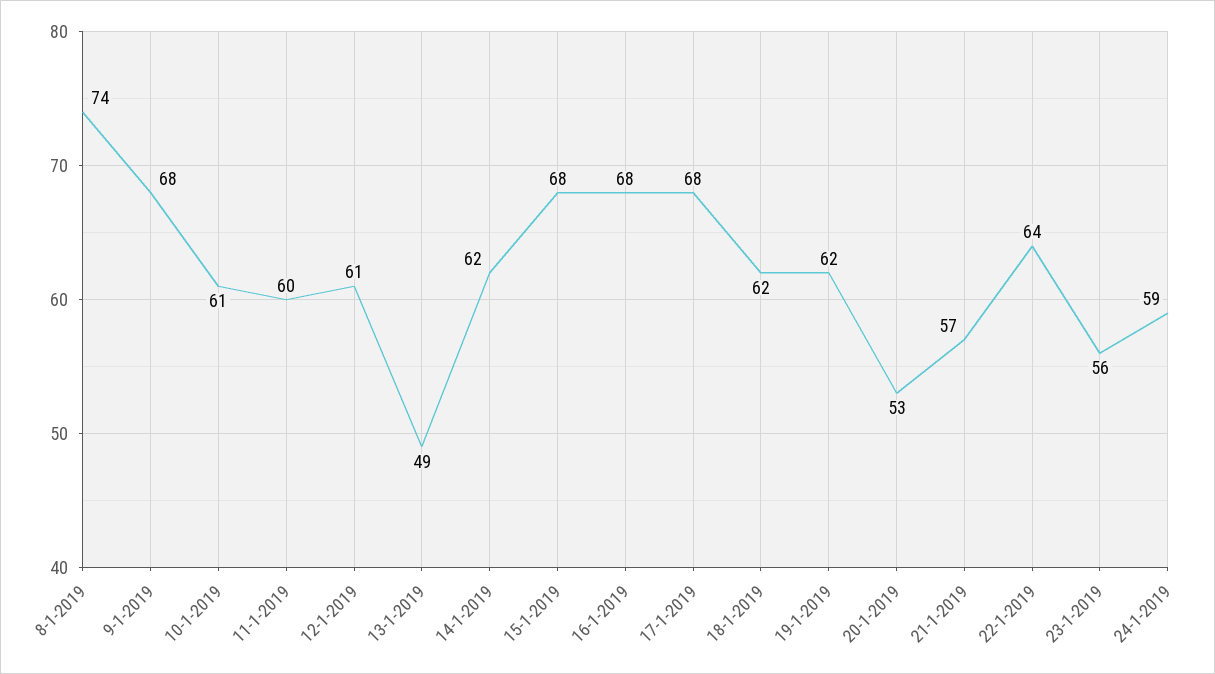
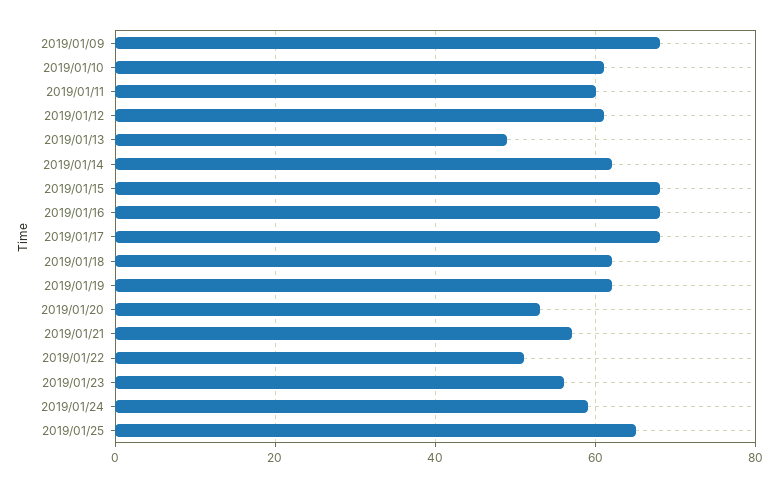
8-1-2019: 74 -> none
22-1-2019: 64 -> 50
2019/01/25: none -> 65

